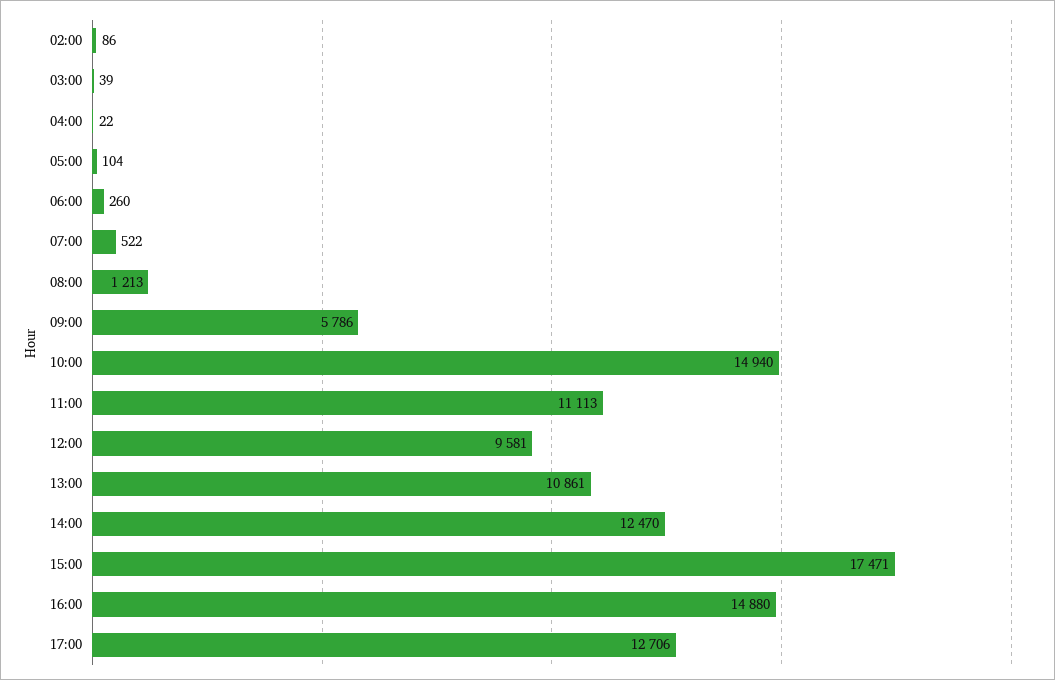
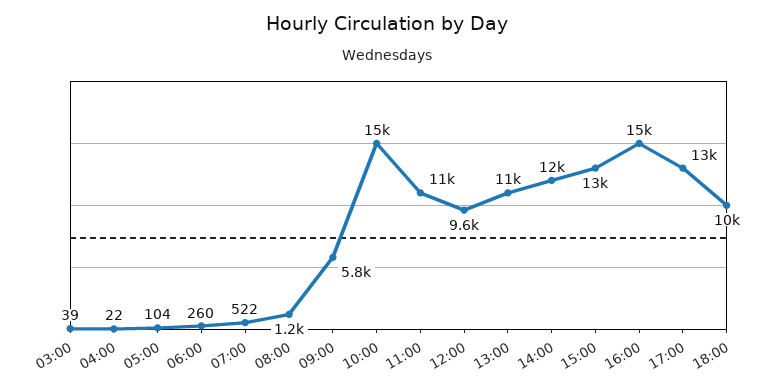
02:00: 86 -> none
15:00: 17471 -> 13000
18:00: none -> 10000

